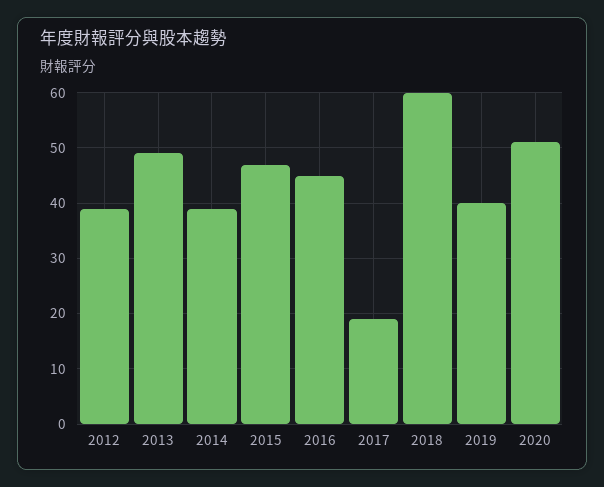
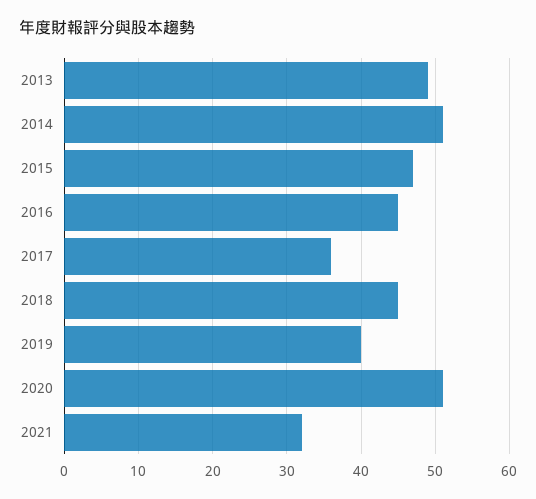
2012: 40 -> none
2014: 40 -> 51
2017: 20 -> 36
2018: 60 -> 45
2021: none -> 32

